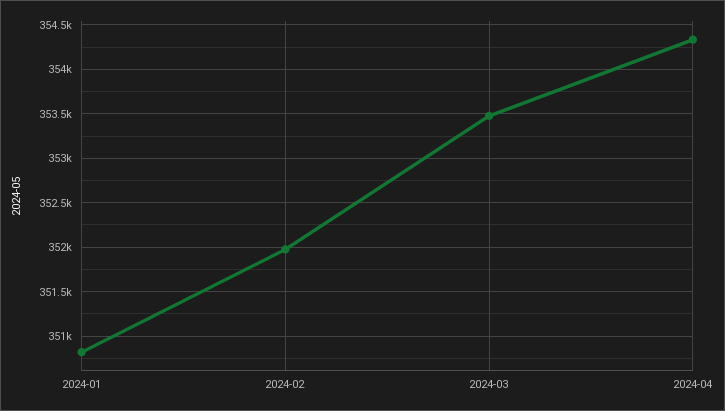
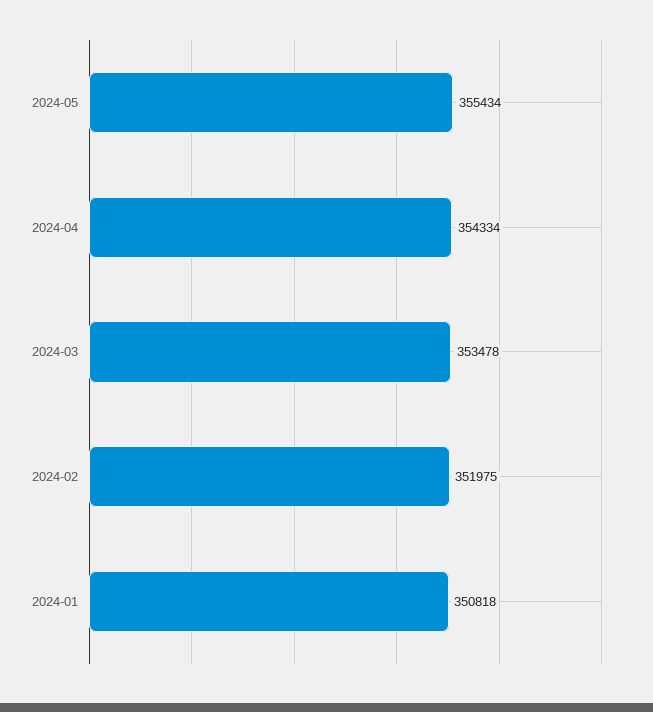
2024-05: none -> 355434

